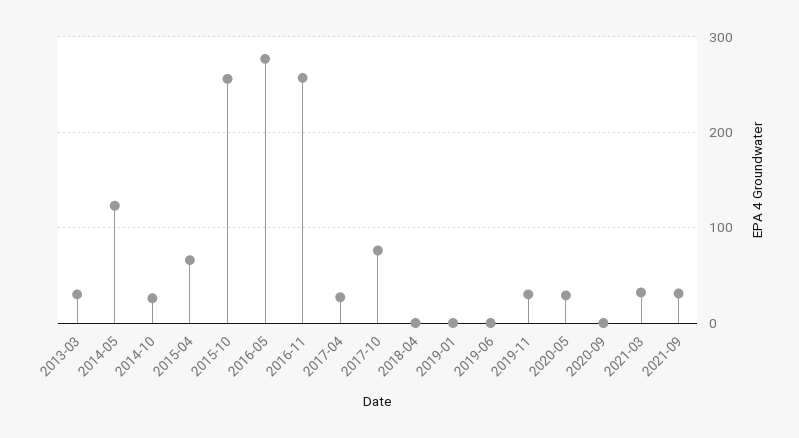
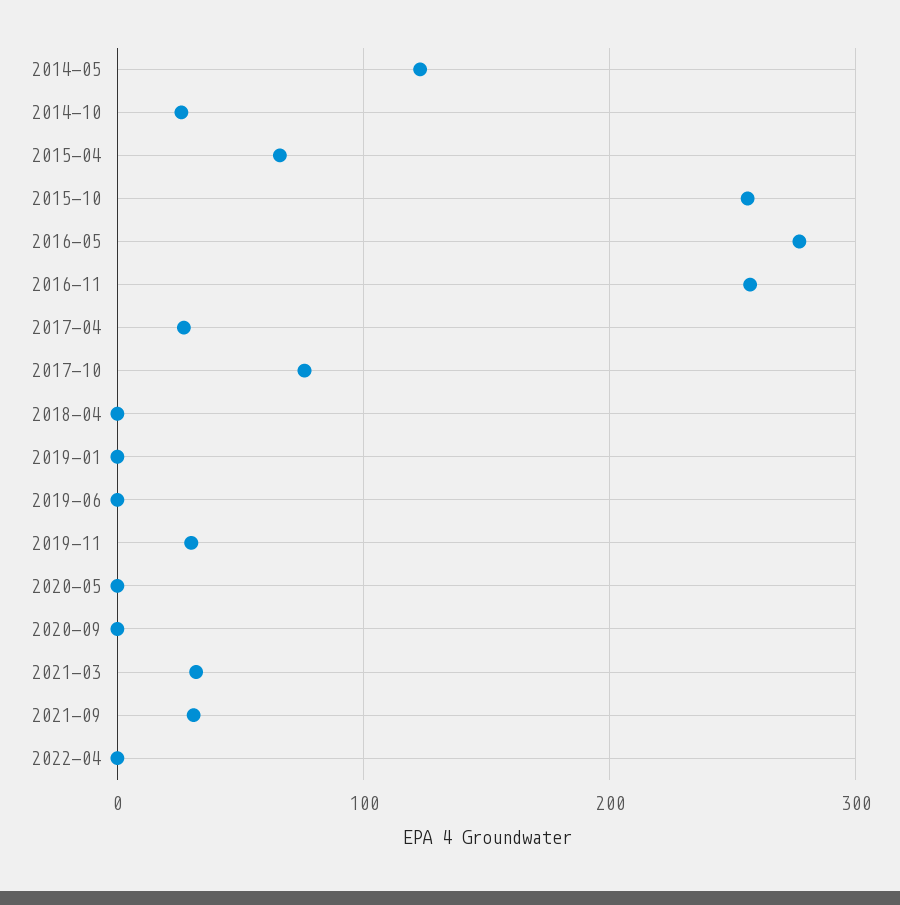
2013-03: 30 -> none
2020-05: 30 -> 0
2022-04: none -> 0

